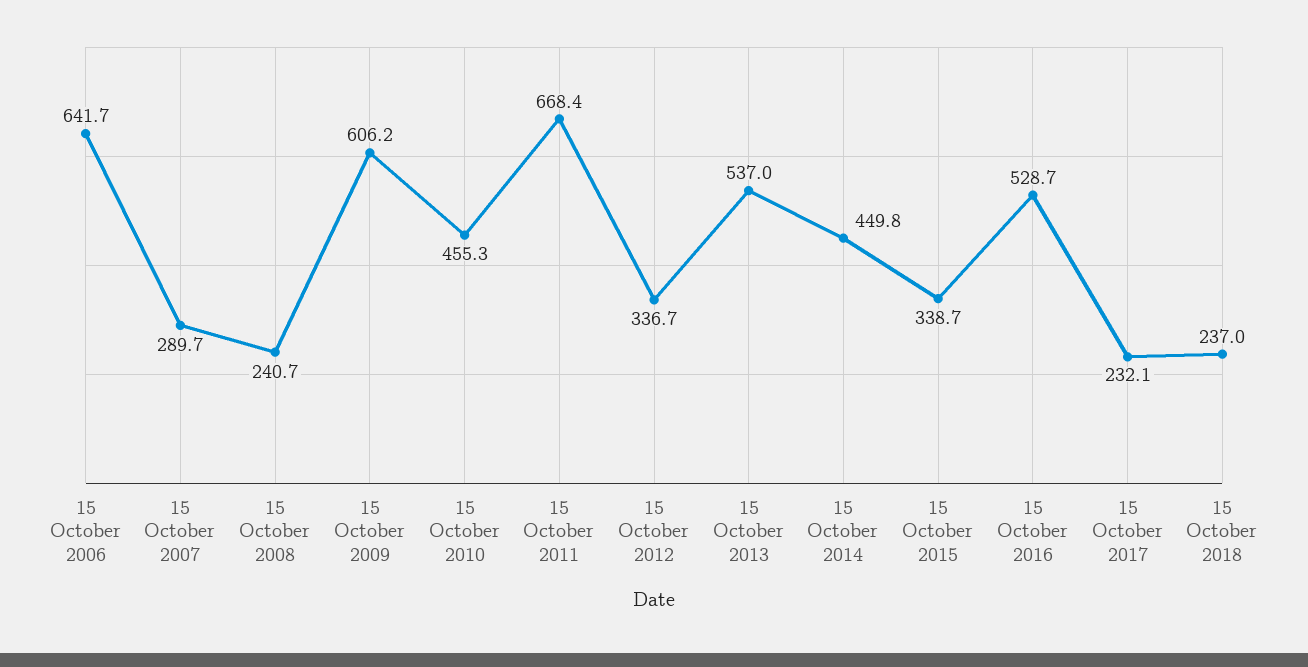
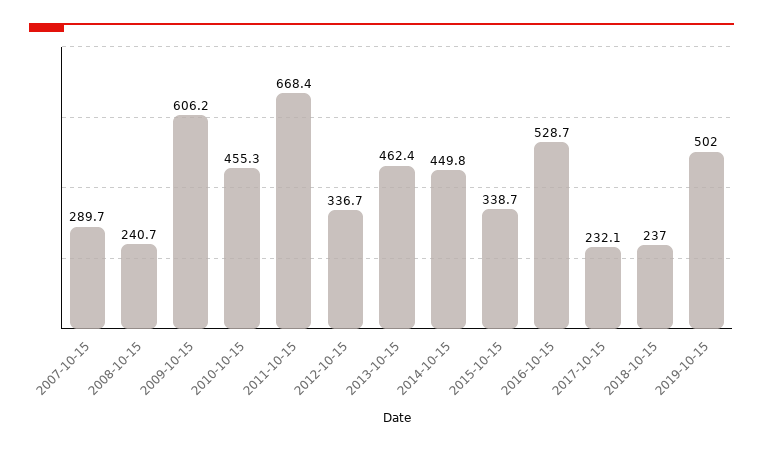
15 October 2006: 641.7 -> none
15 October 2013: 537 -> 462.4
2019-10-15: none -> 502

